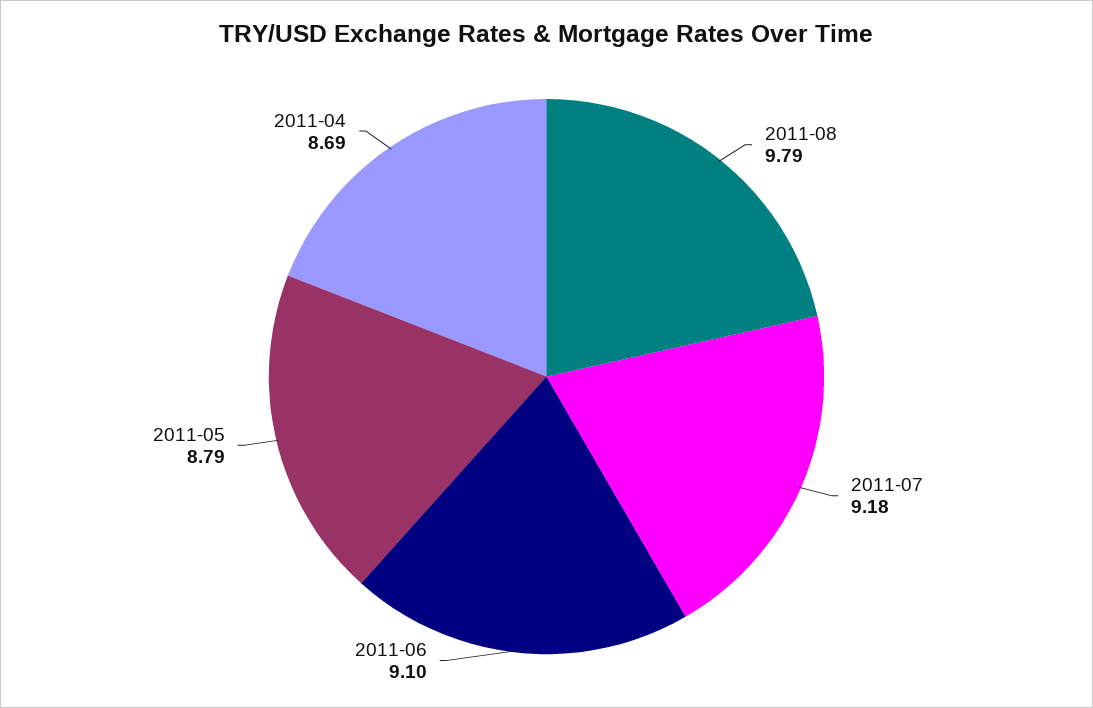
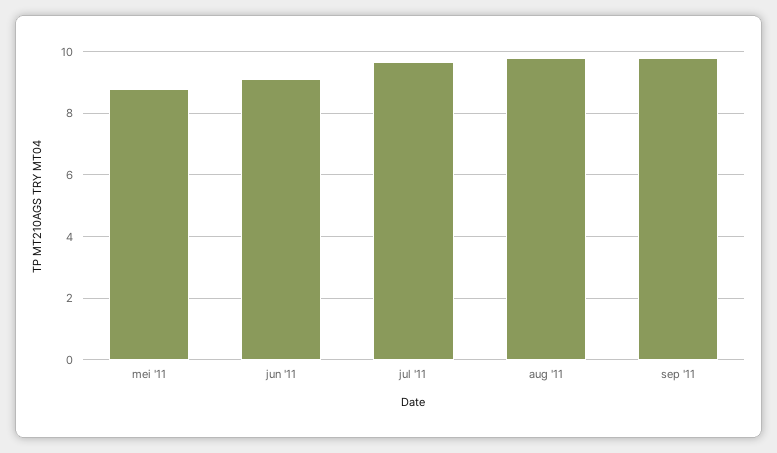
2011-07: 9.18 -> 9.6
2011-04: 8.69 -> none
sep '11: none -> 9.8

